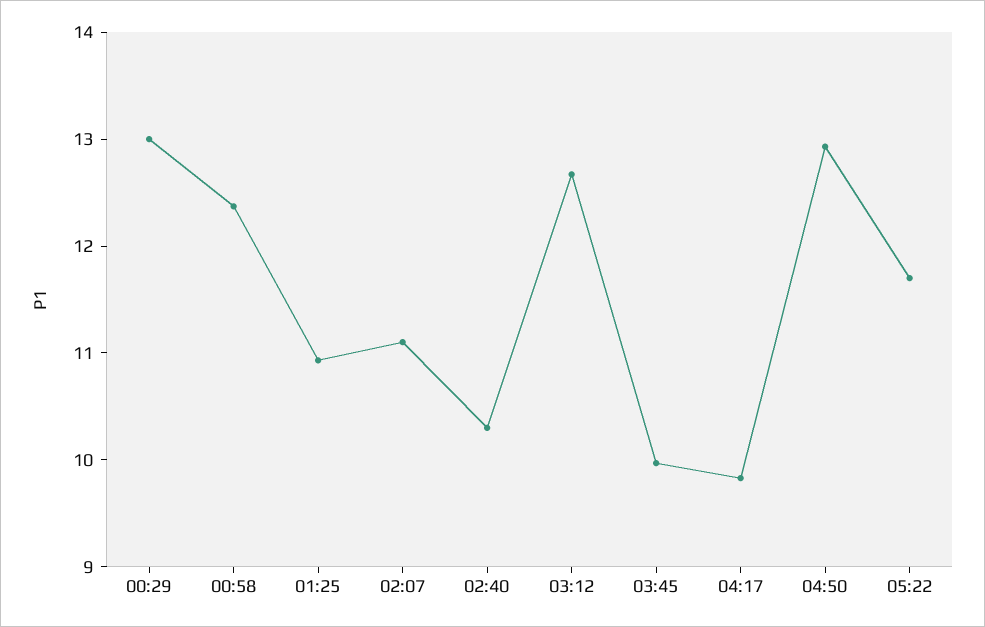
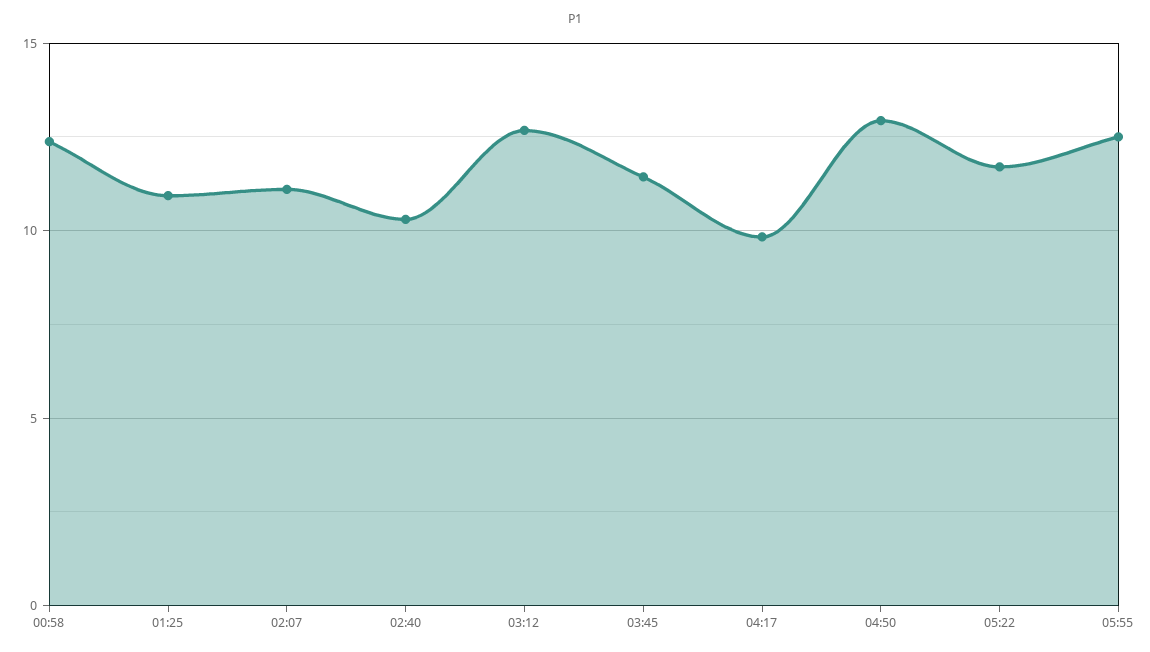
00:29: 13 -> none
03:45: 10 -> 11.5
05:55: none -> 12.5

